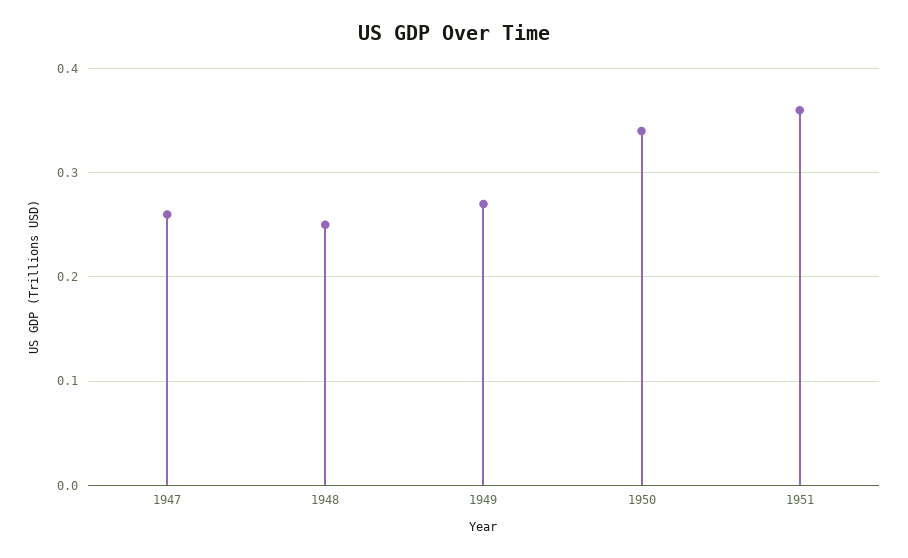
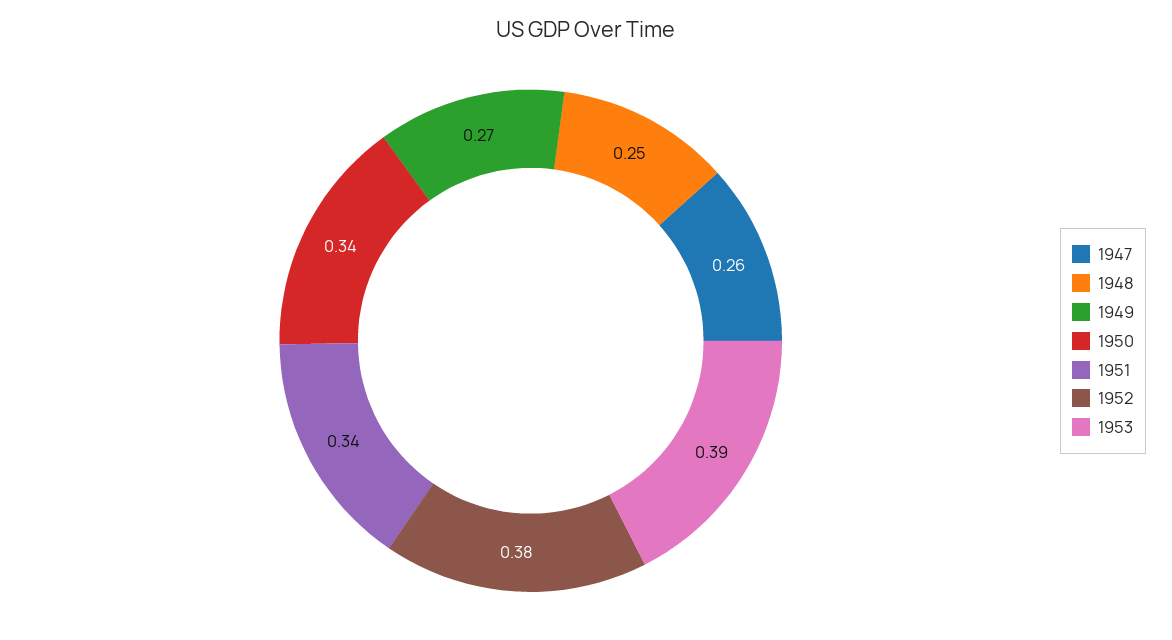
1951: 0.36 -> 0.34
1952: none -> 0.38
1953: none -> 0.39

